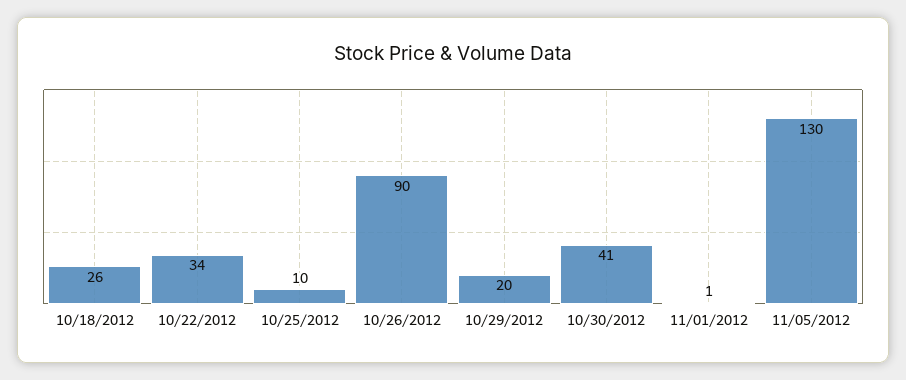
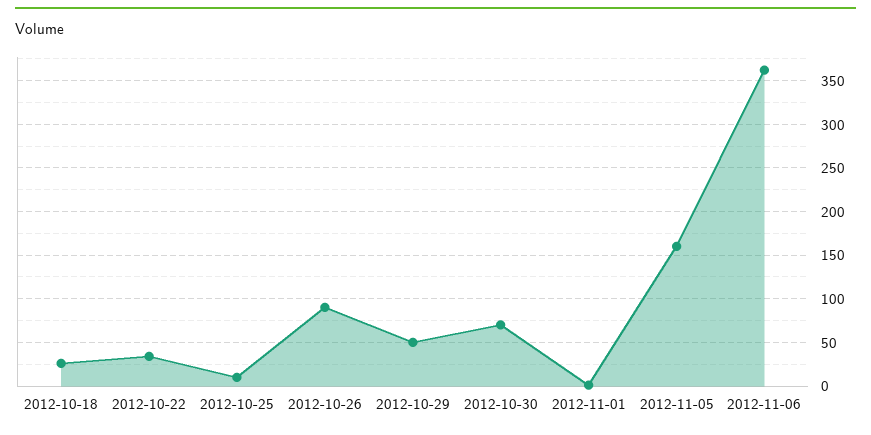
10/29/2012: 20 -> 50
10/30/2012: 41 -> 70
11/05/2012: 130 -> 160
2012-11-06: none -> 360

